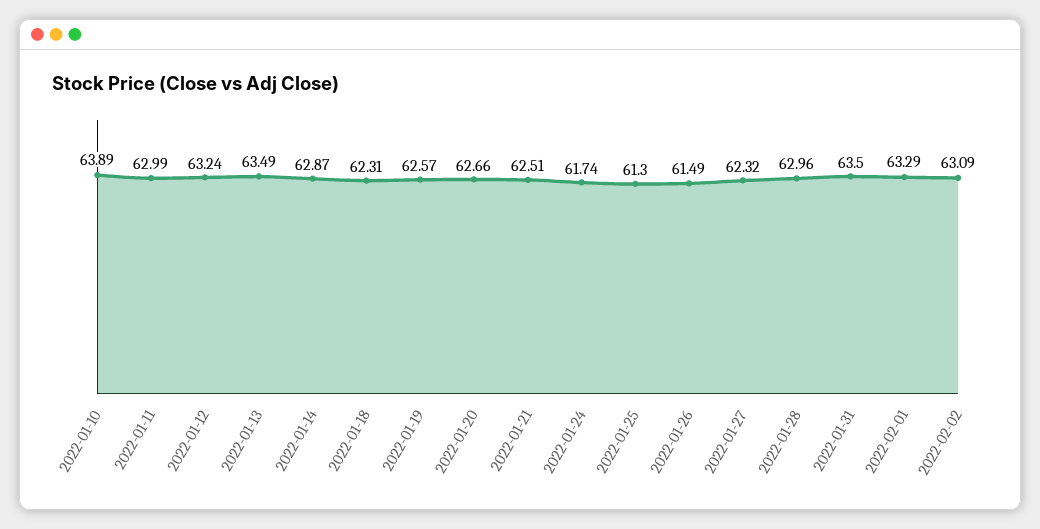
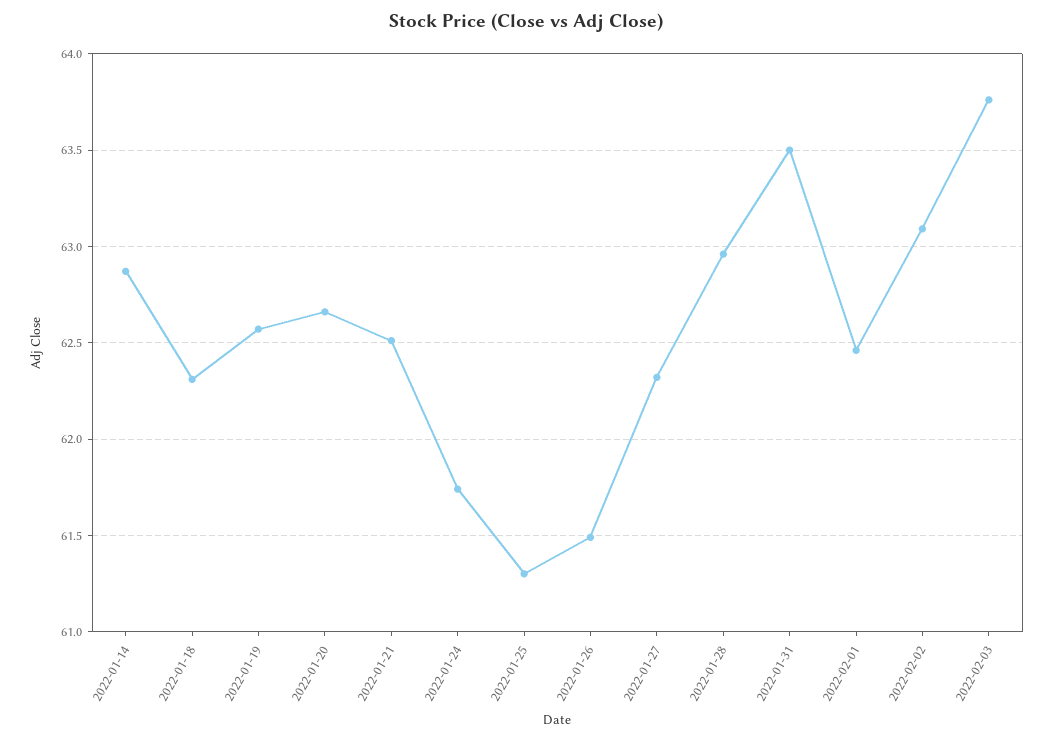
2022-01-10: 63.89 -> none
2022-01-11: 62.99 -> none
2022-01-12: 63.24 -> none
2022-01-13: 63.49 -> none
2022-02-01: 63.29 -> 62.45
2022-02-03: none -> 63.75

